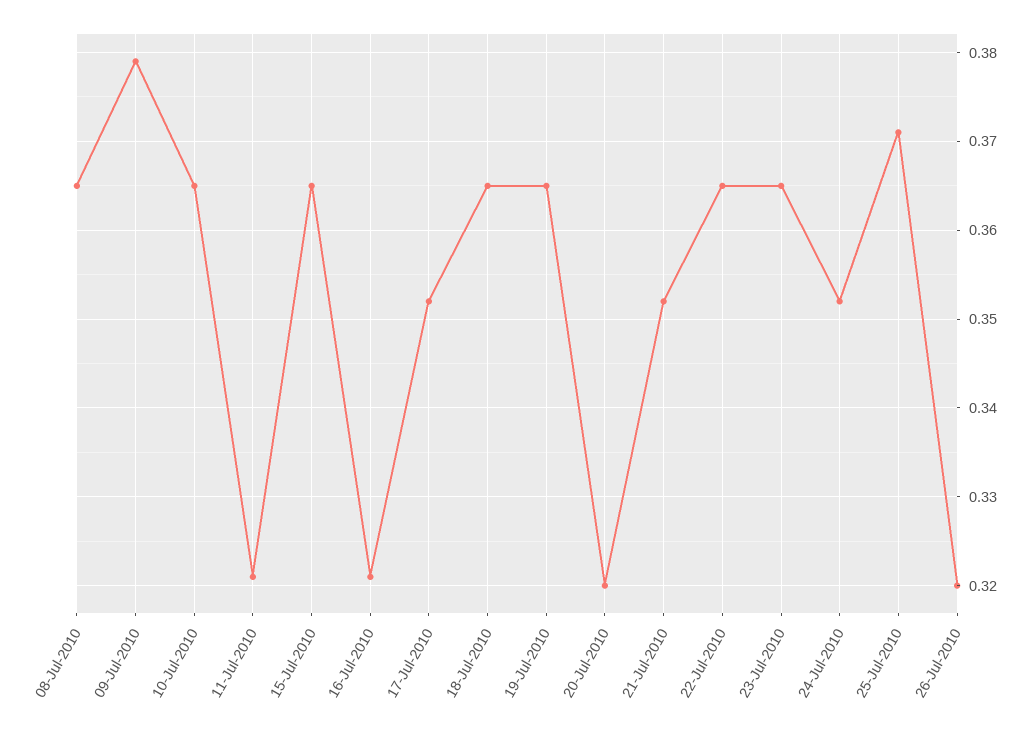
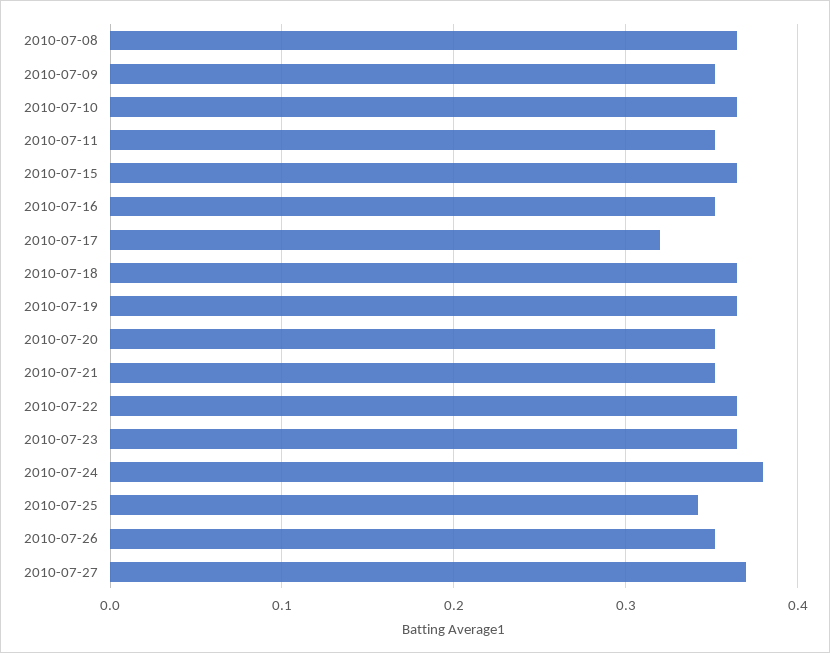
09-Jul-2010: 0.379 -> 0.35
11-Jul-2010: 0.321 -> 0.35
16-Jul-2010: 0.321 -> 0.35
17-Jul-2010: 0.352 -> 0.32
20-Jul-2010: 0.32 -> 0.35
24-Jul-2010: 0.352 -> 0.38
25-Jul-2010: 0.371 -> 0.34
26-Jul-2010: 0.32 -> 0.35
2010-07-27: none -> 0.37

